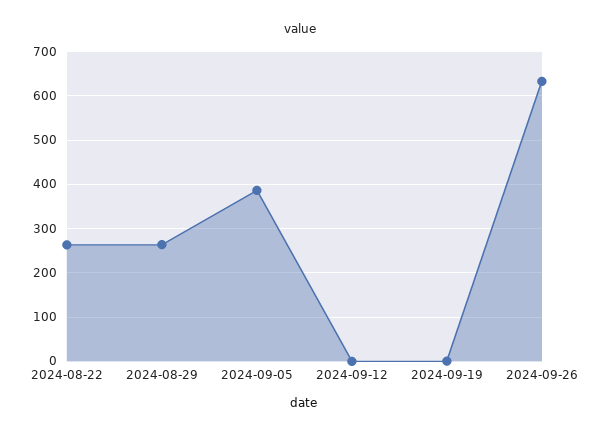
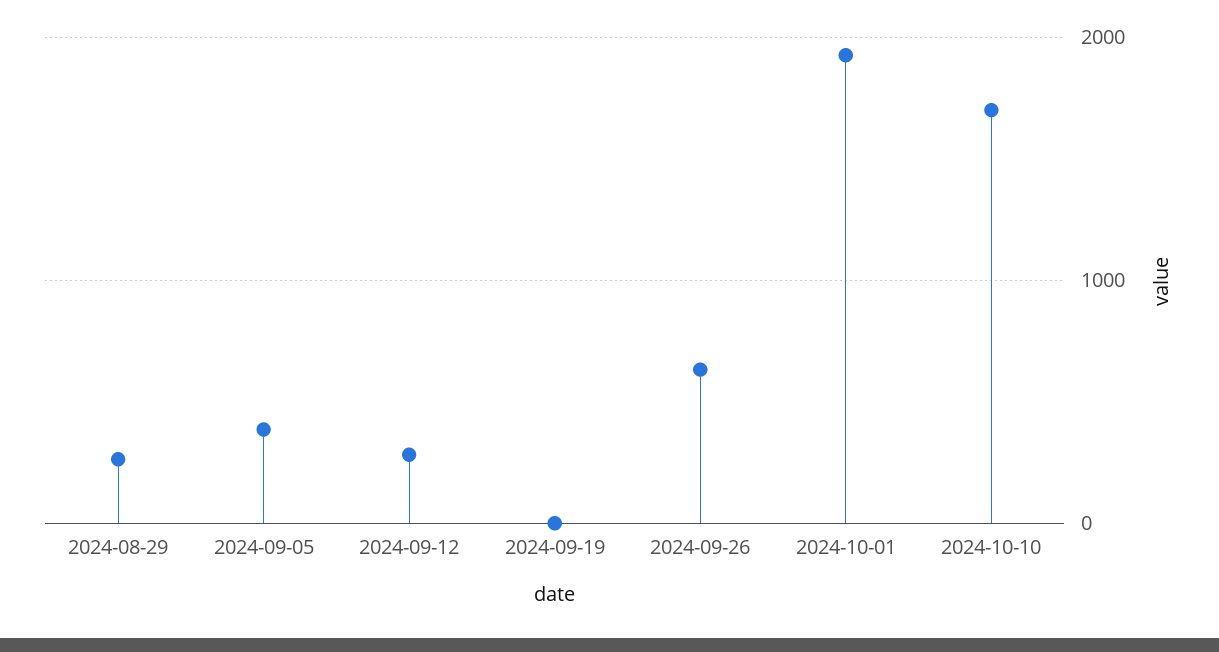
2024-08-22: 260 -> none
2024-09-12: 0 -> 300
2024-10-01: none -> 1900
2024-10-10: none -> 1700

